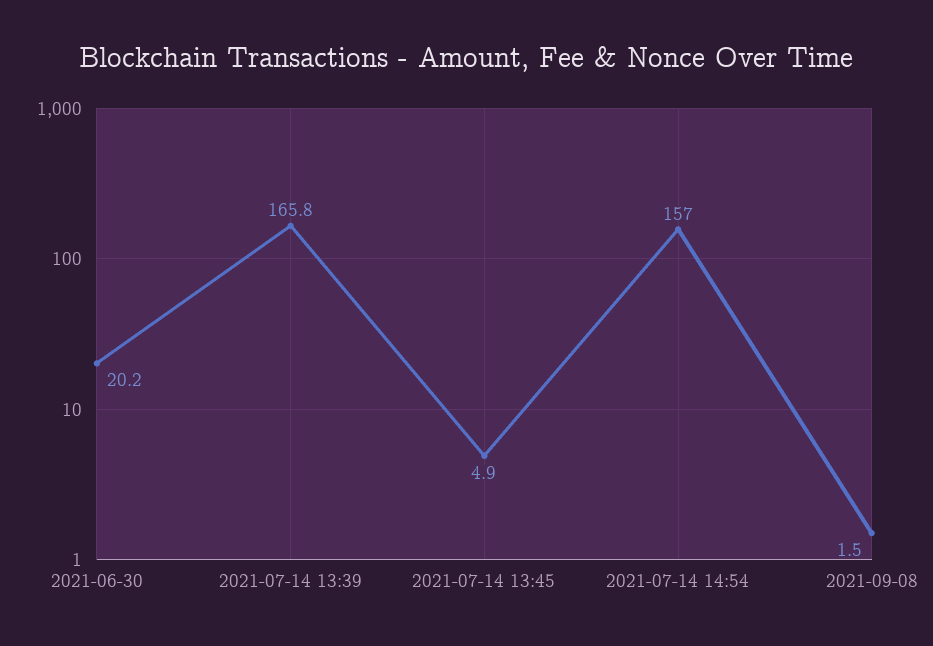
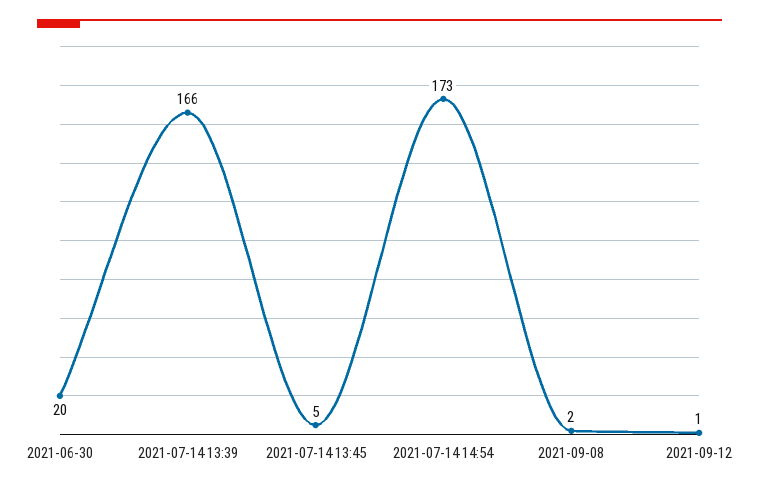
2021-07-14 14:54: 157 -> 173
2021-09-12: none -> 1

